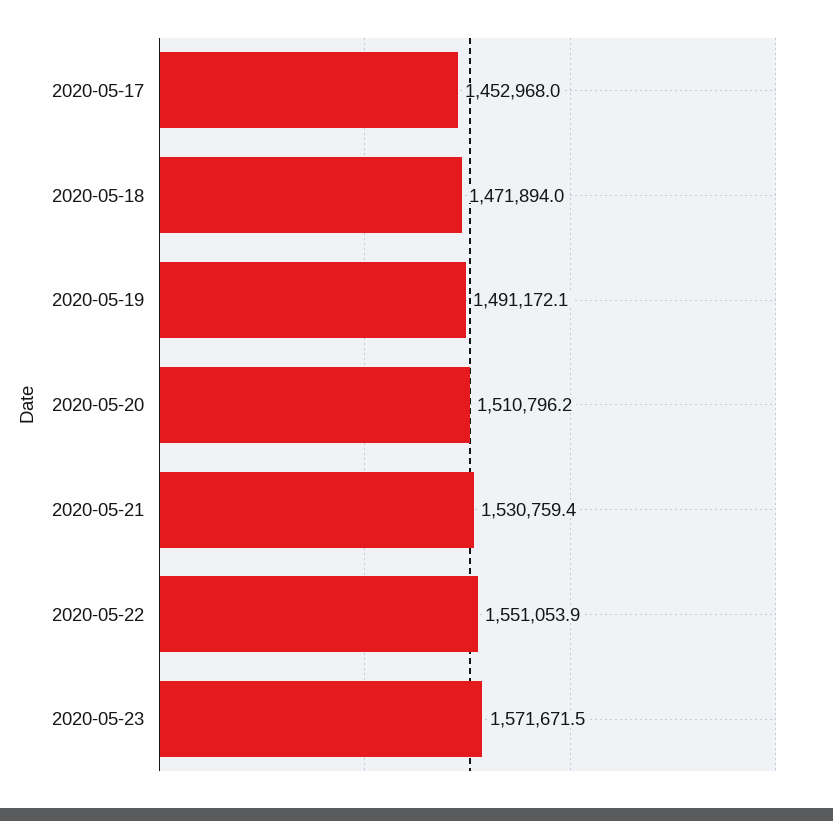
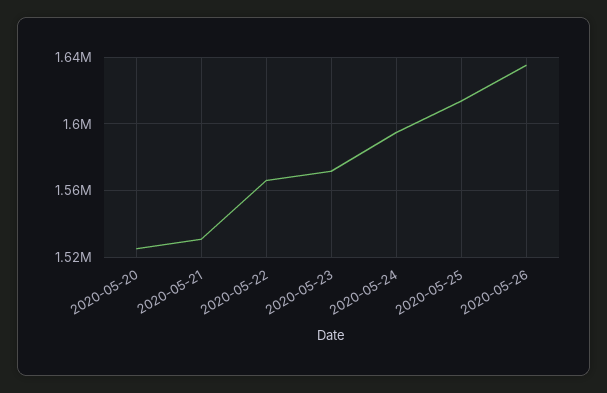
2020-05-17: 1452968 -> none
2020-05-18: 1471894 -> none
2020-05-19: 1491172.1 -> none
2020-05-20: 1510796.2 -> 1525000
2020-05-22: 1551053.9 -> 1565000
2020-05-24: none -> 1595000
2020-05-25: none -> 1615000
2020-05-26: none -> 1635000

